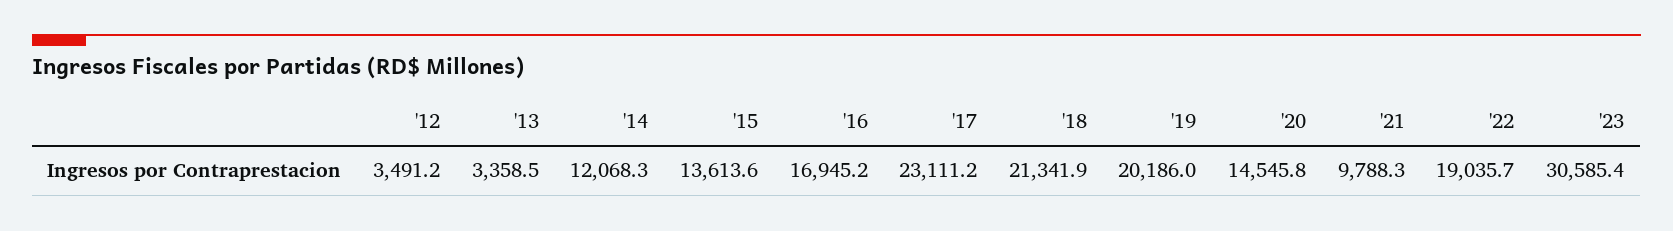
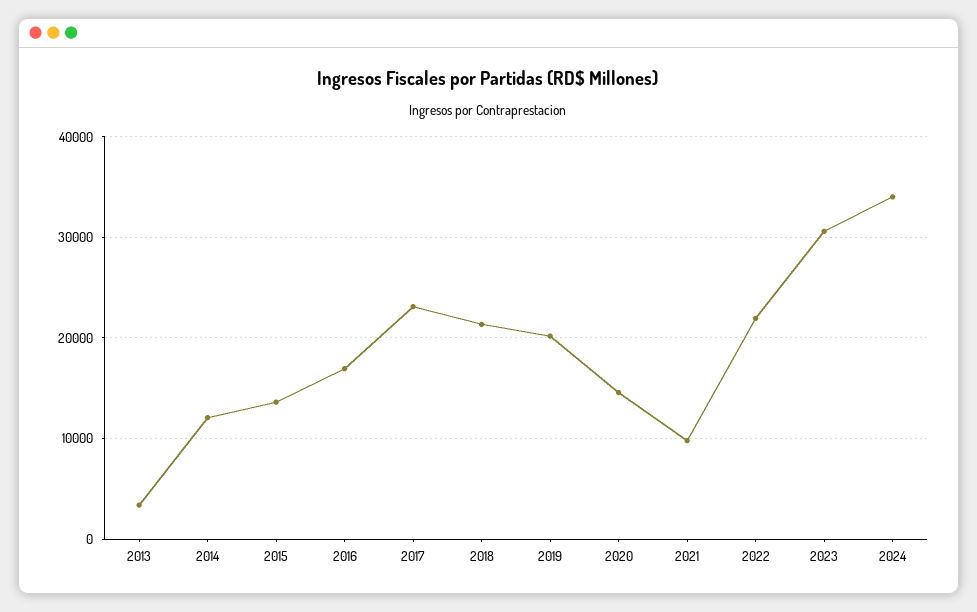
'12: 3491.2 -> none
'22: 19035.7 -> 22000
2024: none -> 34000

